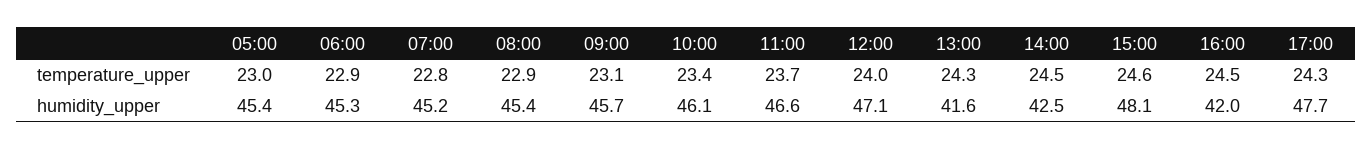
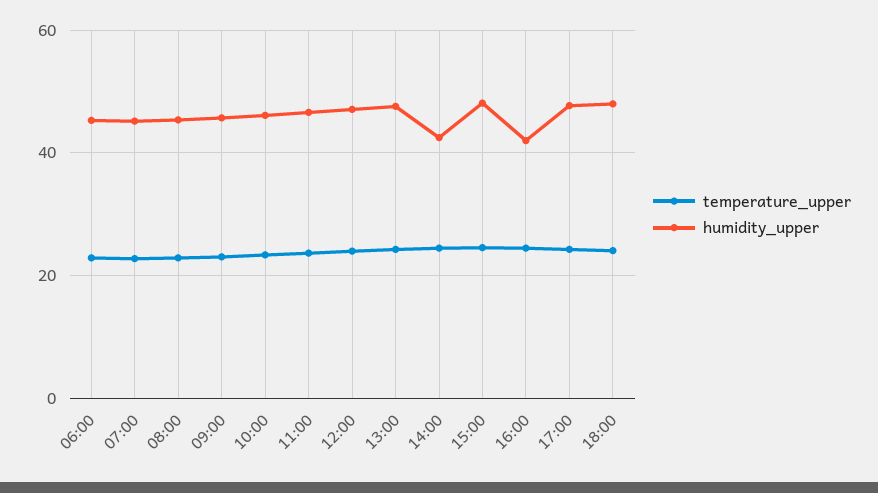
temperature_upper, 05:00: 23 -> none
humidity_upper, 05:00: 45.4 -> none
humidity_upper, 13:00: 41.6 -> 48
temperature_upper, 18:00: none -> 24
humidity_upper, 18:00: none -> 48

